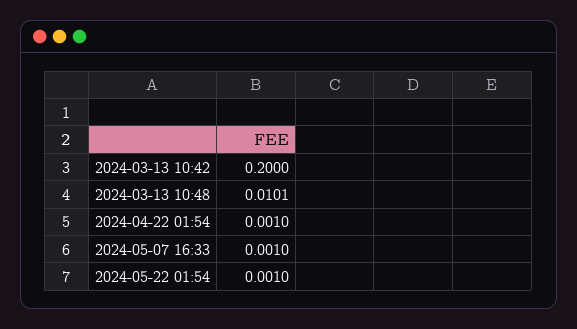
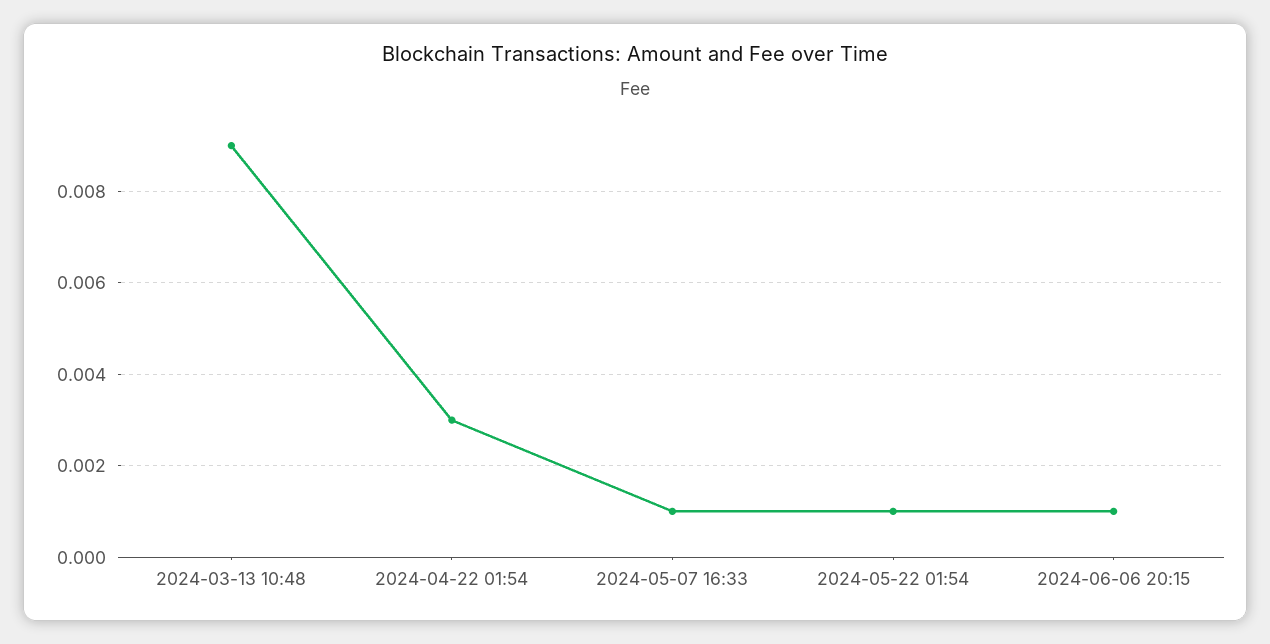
2024-03-13 10:42: 0.2 -> none
2024-03-13 10:48: 0.0101 -> 0.009
2024-04-22 01:54: 0.001 -> 0.003
2024-06-06 20:15: none -> 0.001

